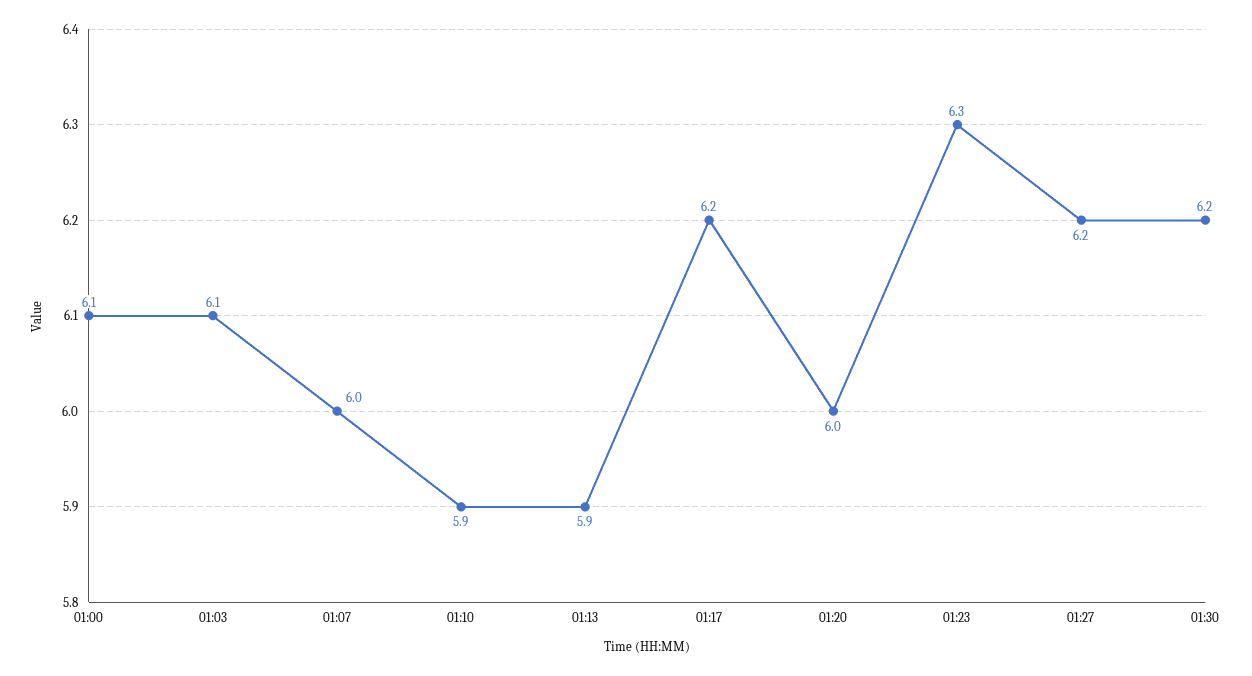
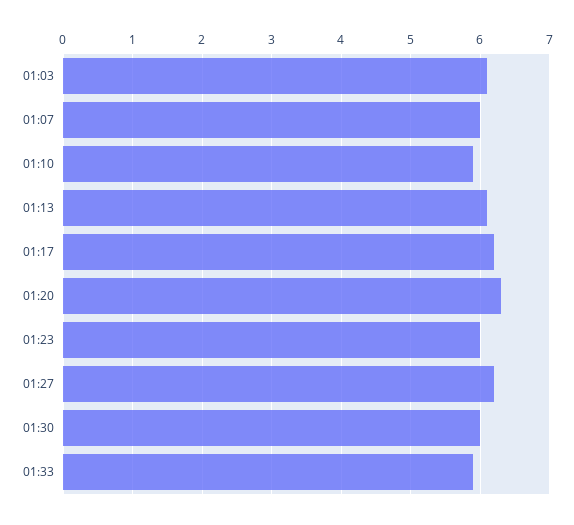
01:00: 6.1 -> none
01:13: 5.9 -> 6.1
01:20: 6 -> 6.3
01:23: 6.3 -> 6
01:30: 6.2 -> 6
01:33: none -> 5.9

